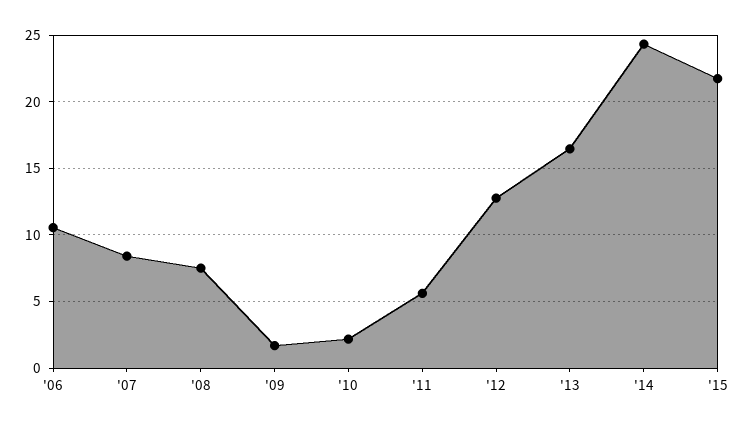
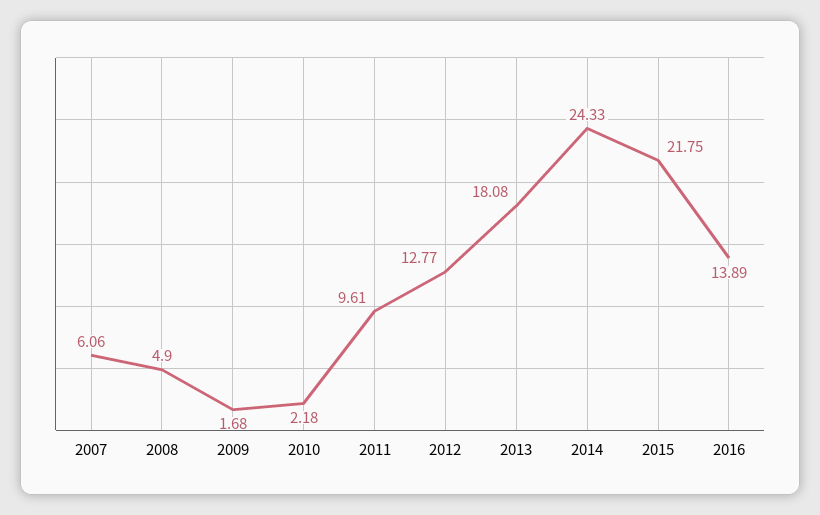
'06: 10.5 -> none
'07: 8.5 -> 6.06
'08: 7.5 -> 4.9
'11: 5.5 -> 9.61
'13: 16.5 -> 18.08
2016: none -> 13.89

